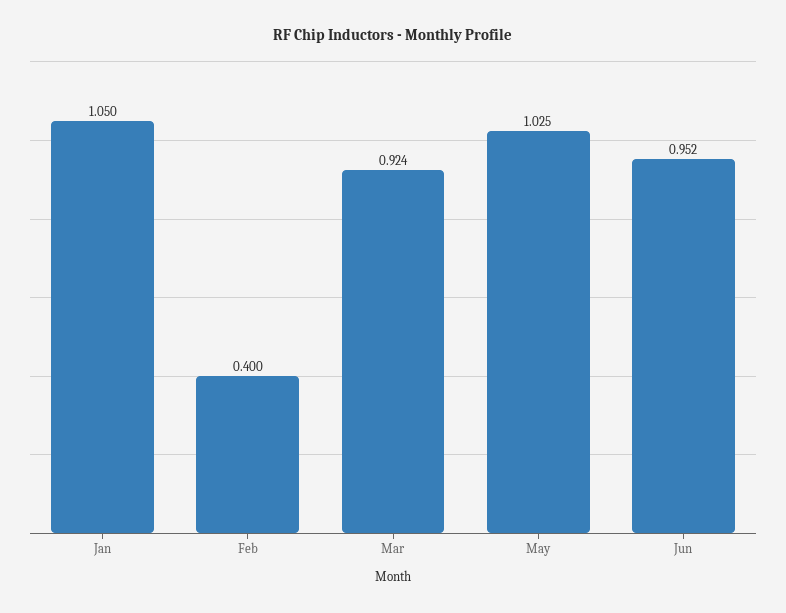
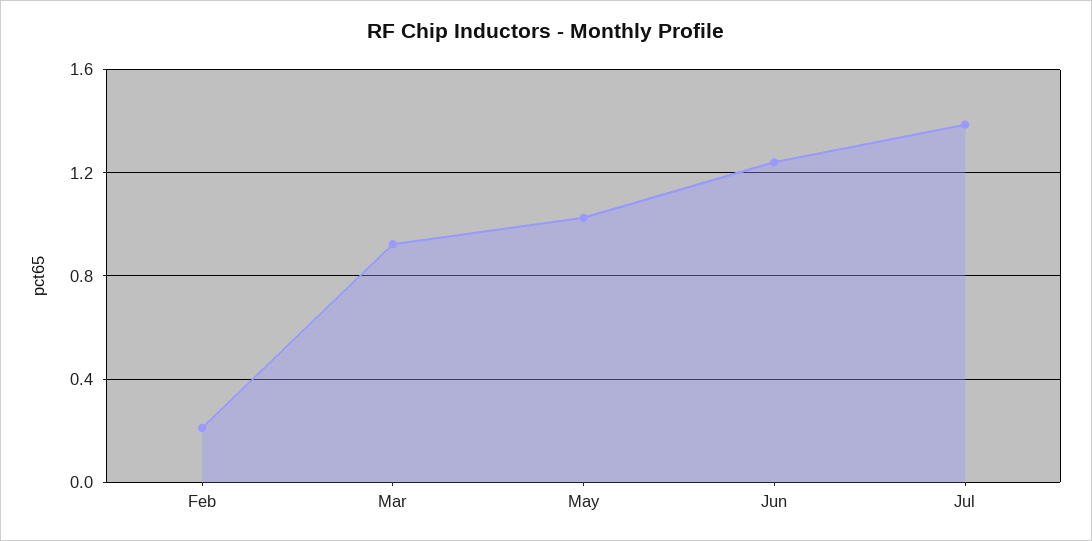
Jan: 1.05 -> none
Feb: 0.4 -> 0.2
Jun: 0.952 -> 1.25
Jul: none -> 1.4

